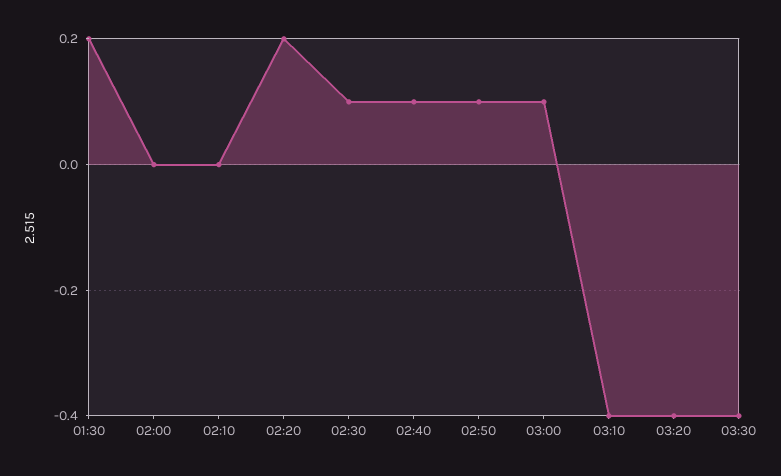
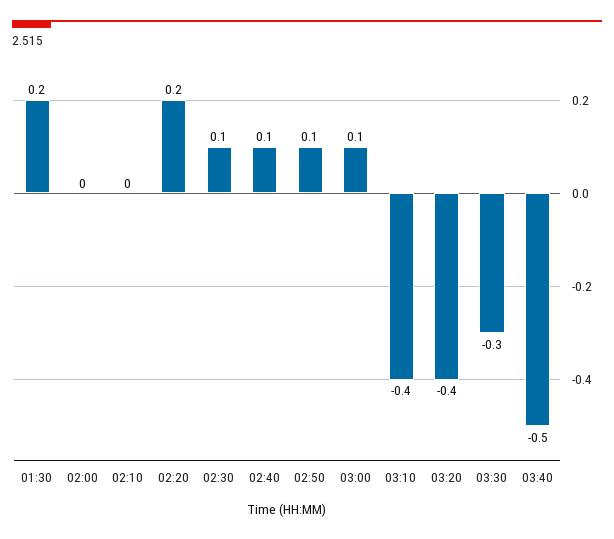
03:30: -0.4 -> -0.3
03:40: none -> -0.5

